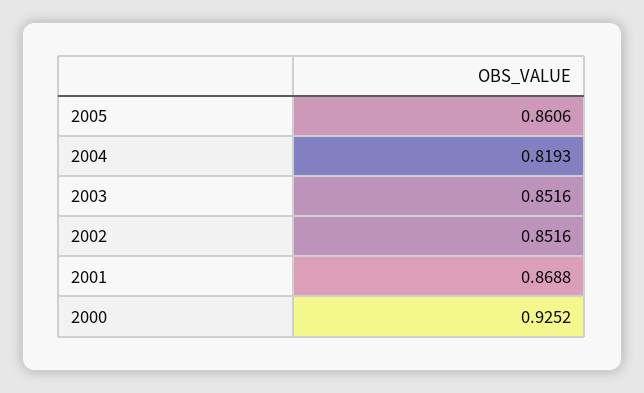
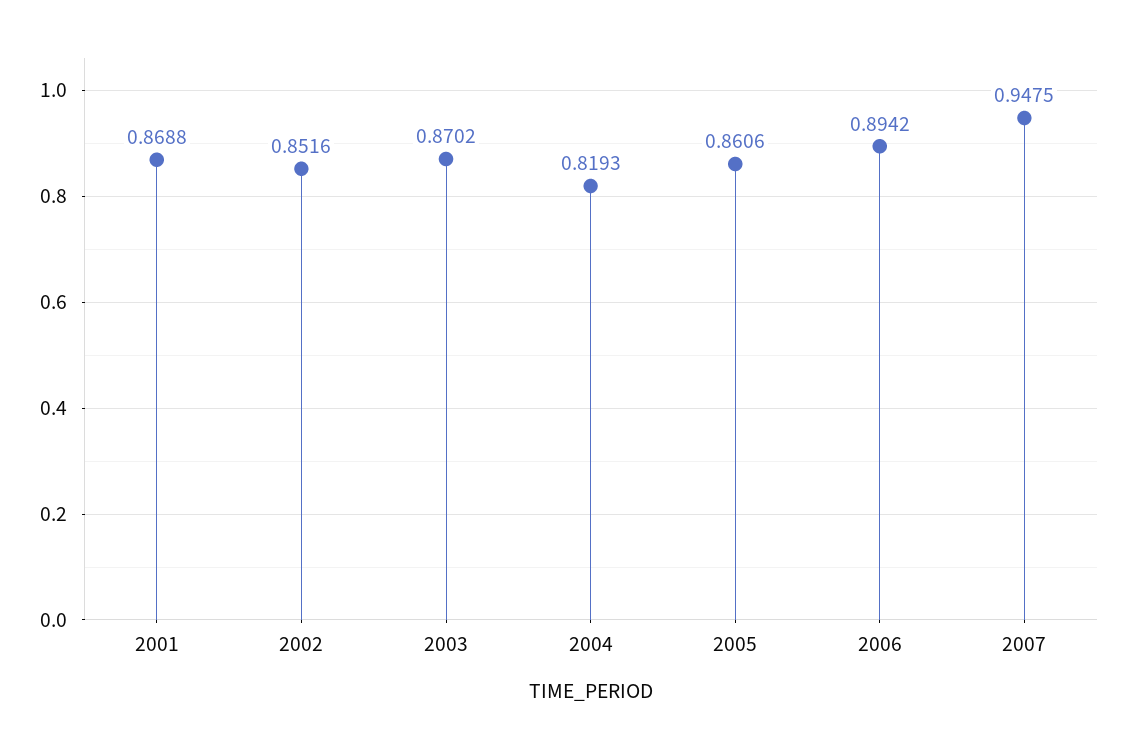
2003: 0.8516 -> 0.8702
2000: 0.9252 -> none
2006: none -> 0.8942
2007: none -> 0.9475

